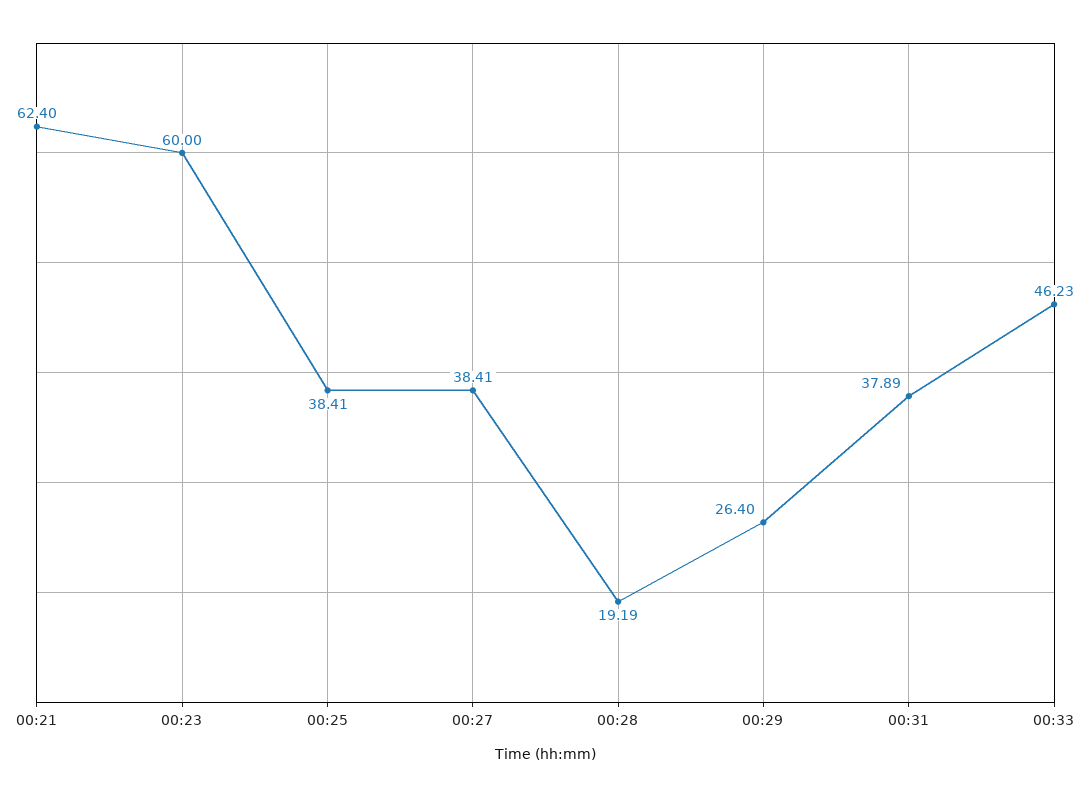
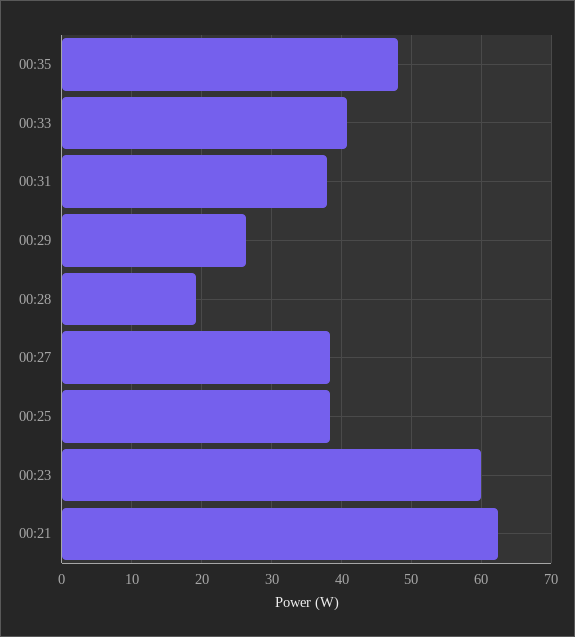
00:33: 46.23 -> 41
00:35: none -> 48

